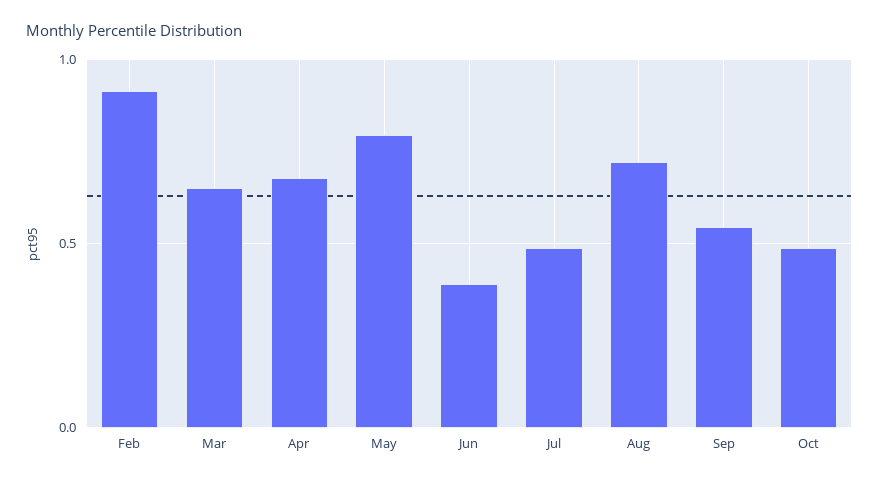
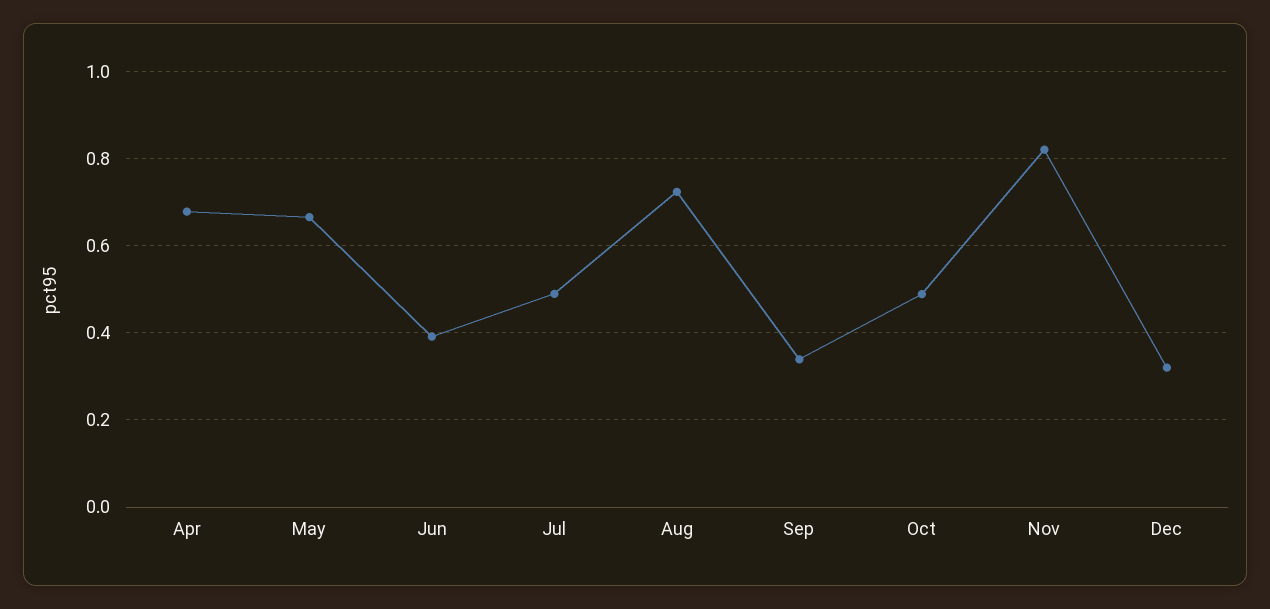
Feb: 0.9 -> none
Mar: 0.65 -> none
May: 0.8 -> 0.66
Sep: 0.55 -> 0.34
Nov: none -> 0.82
Dec: none -> 0.32

